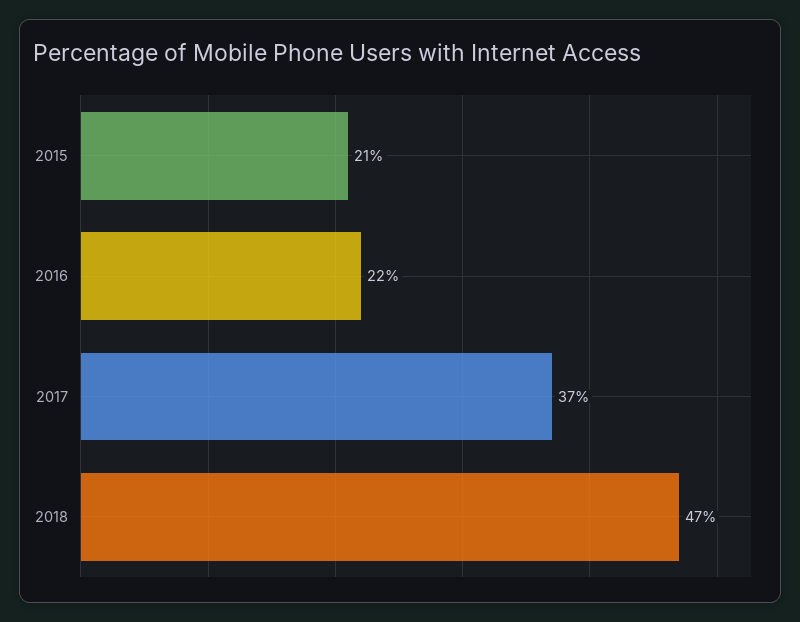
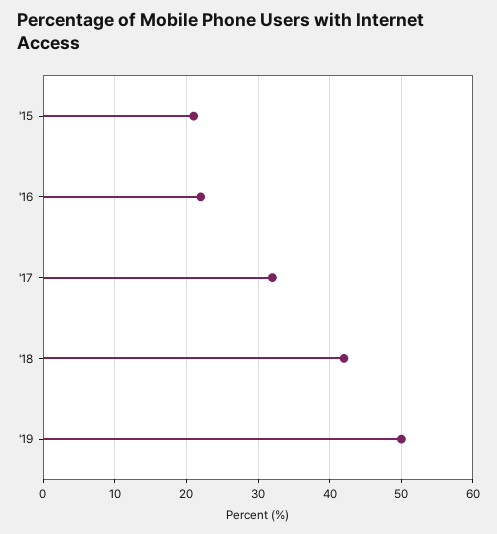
2017: 37 -> 32
2018: 47 -> 42
'19: none -> 50

